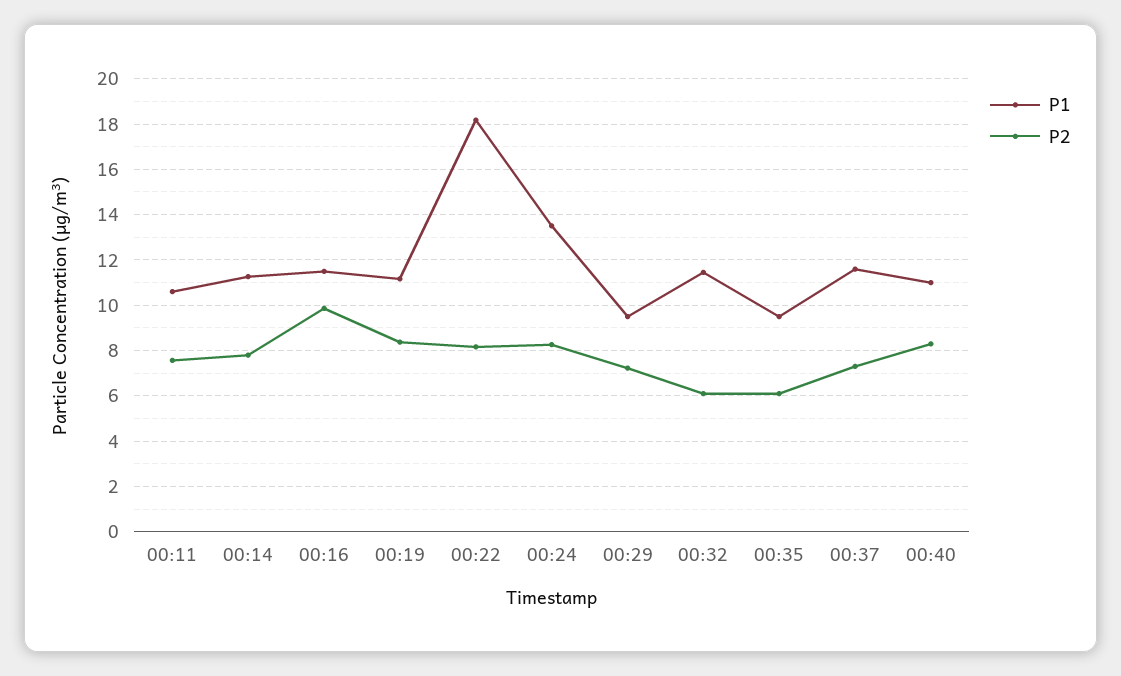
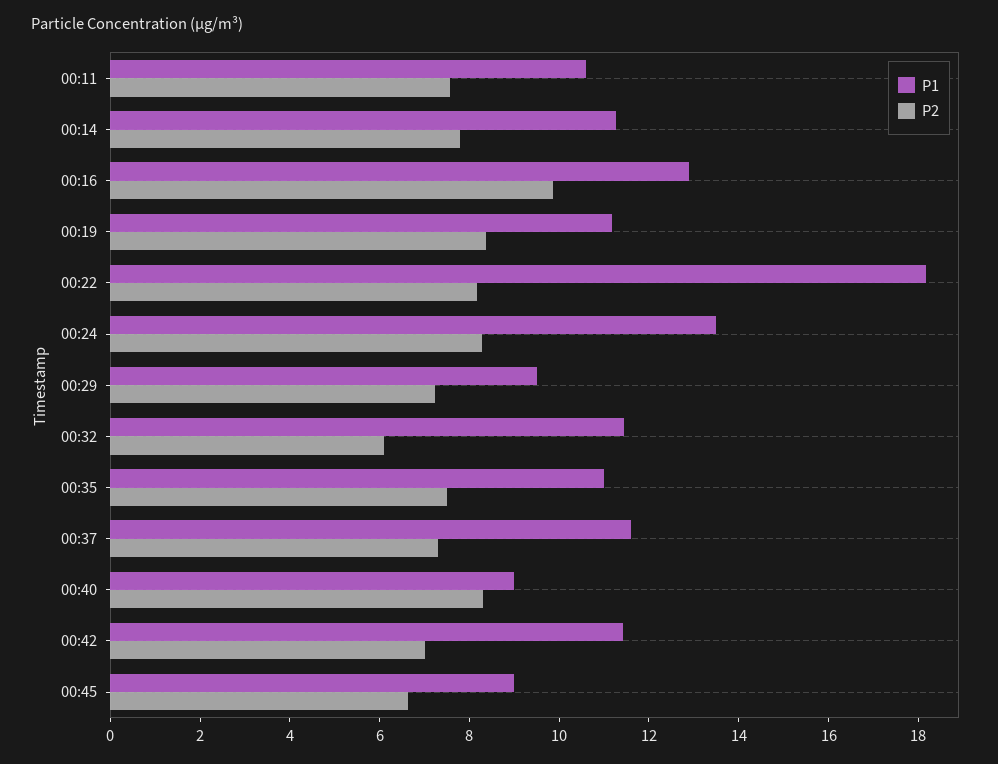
P1, 00:16: 11.5 -> 13
P1, 00:35: 9.5 -> 11
P2, 00:35: 6 -> 7.5
P1, 00:40: 11 -> 9
P1, 00:42: none -> 11.5
P2, 00:42: none -> 7
P1, 00:45: none -> 9
P2, 00:45: none -> 6.5

